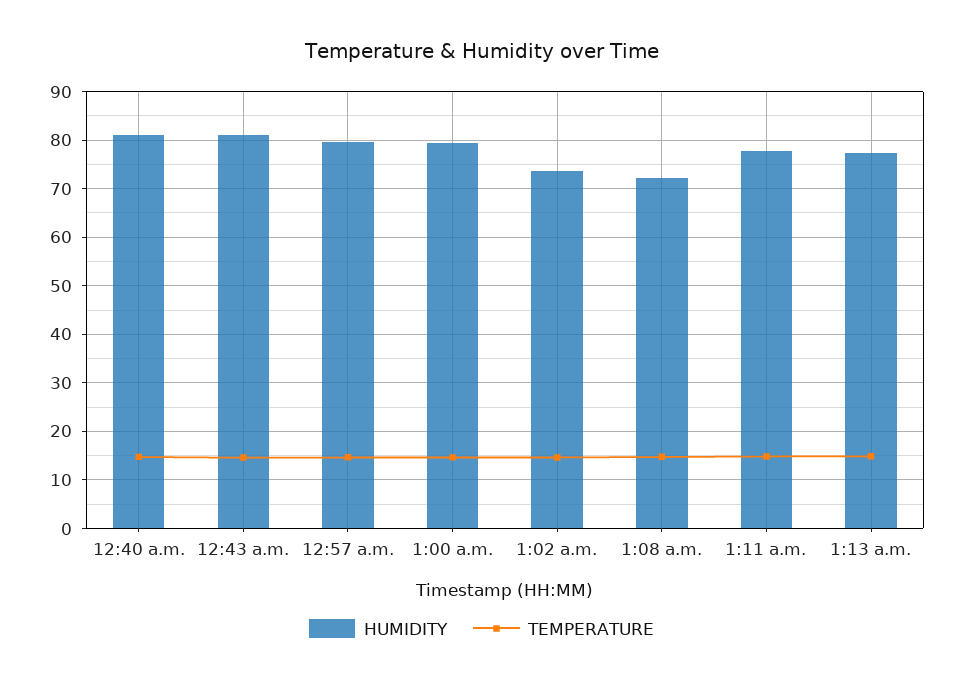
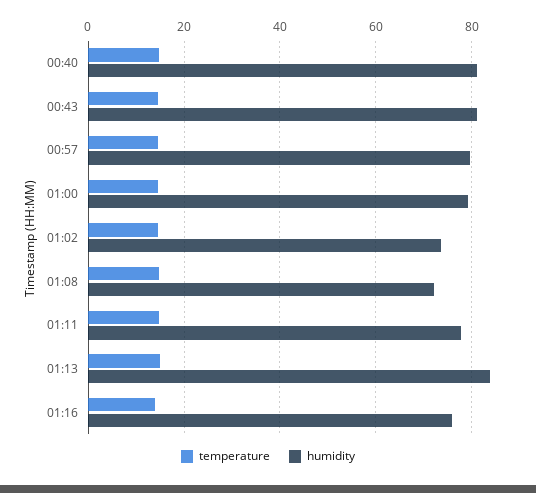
HUMIDITY, 1:13 a.m.: 78 -> 84
TEMPERATURE, 01:16: none -> 14
HUMIDITY, 01:16: none -> 76

